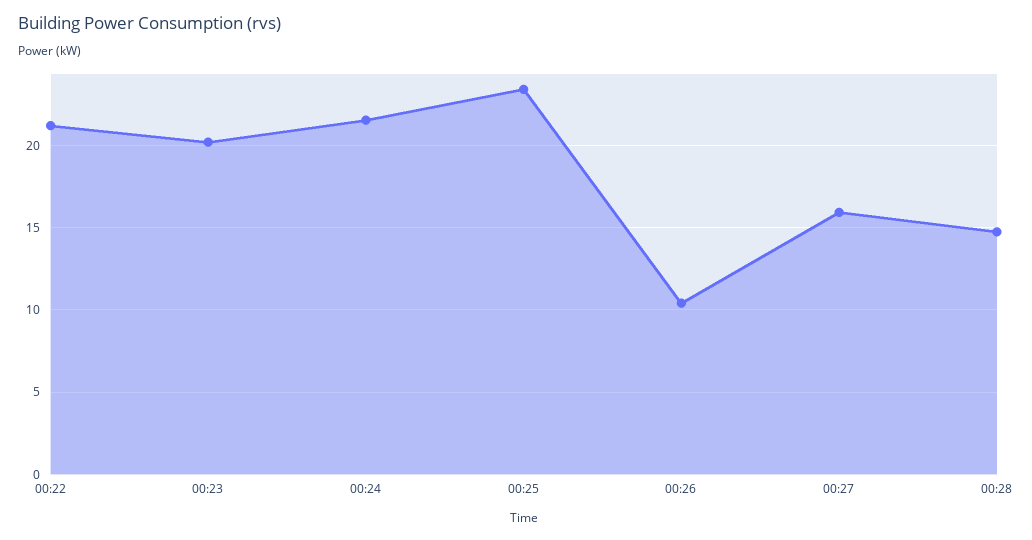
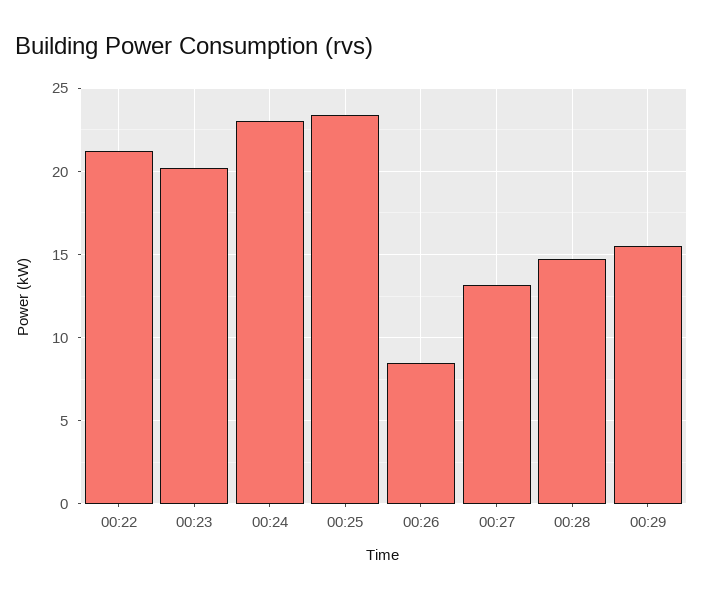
00:24: 21.5 -> 23
00:26: 10.5 -> 8.5
00:27: 16 -> 13
00:29: none -> 15.5

